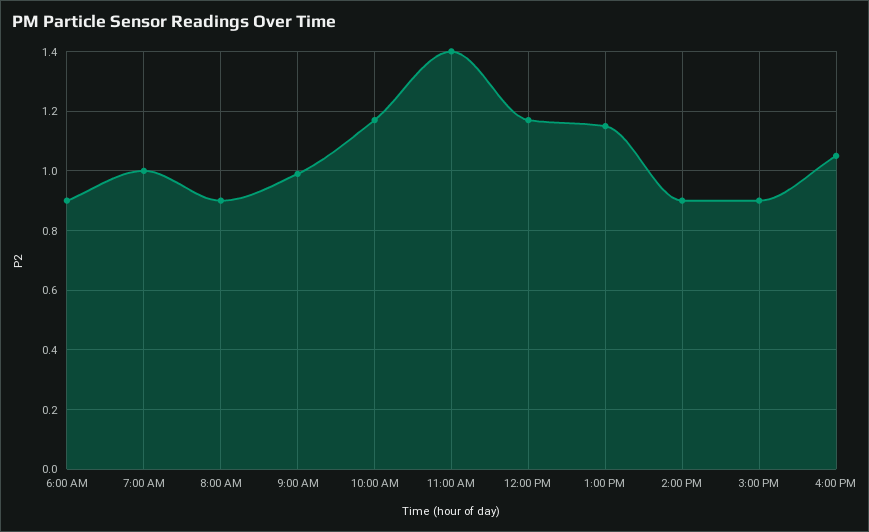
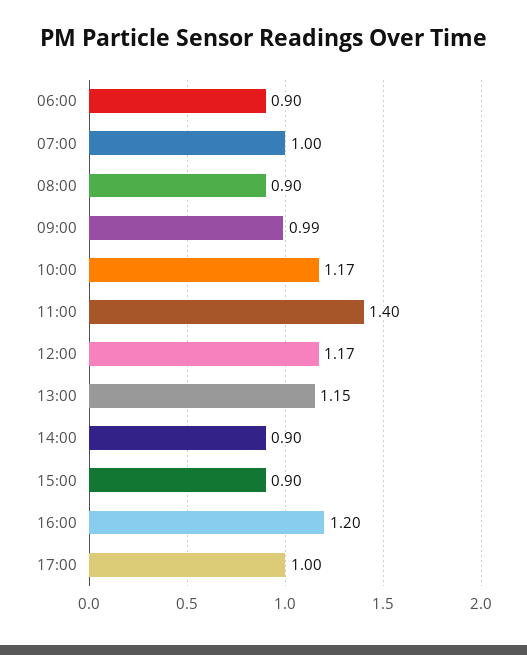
4:00 PM: 1.05 -> 1.2
17:00: none -> 1

